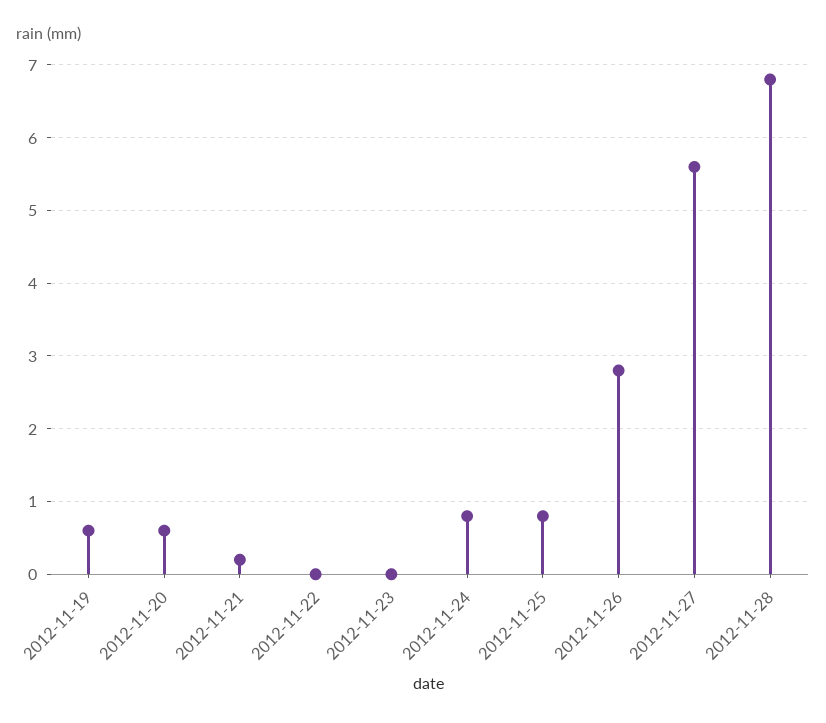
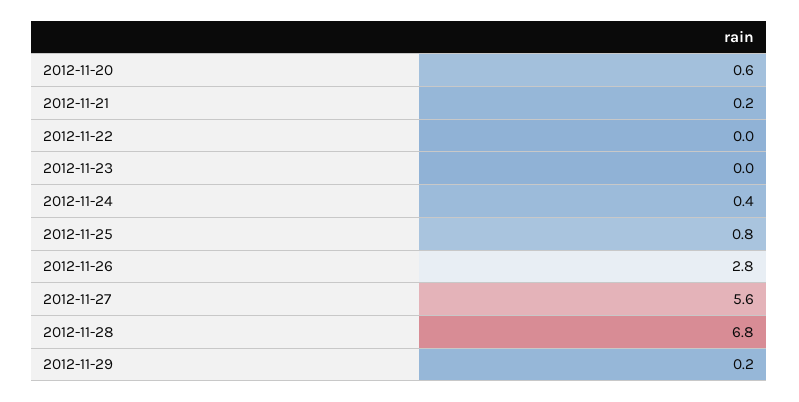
2012-11-19: 0.6 -> none
2012-11-24: 0.8 -> 0.4
2012-11-29: none -> 0.2

